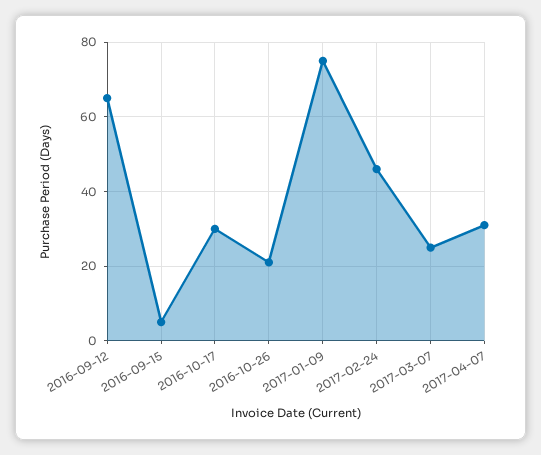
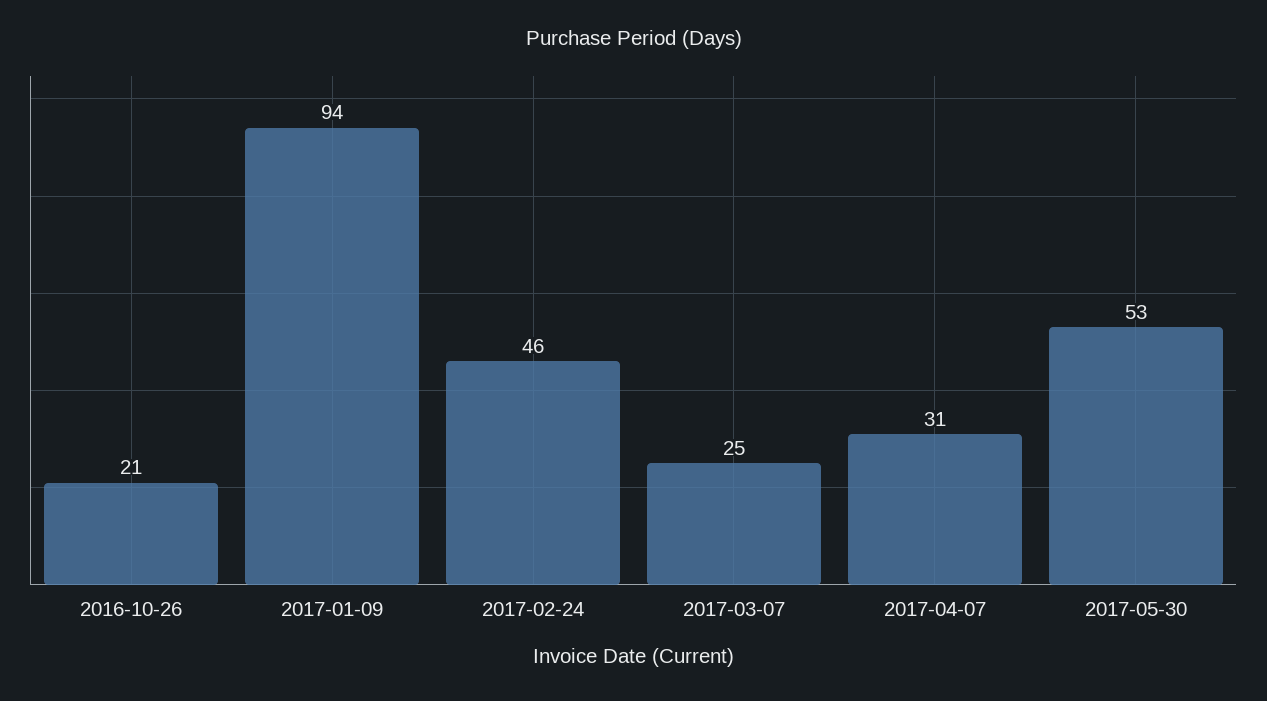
2016-09-12: 65 -> none
2016-09-15: 5 -> none
2016-10-17: 30 -> none
2017-01-09: 75 -> 94
2017-05-30: none -> 53

